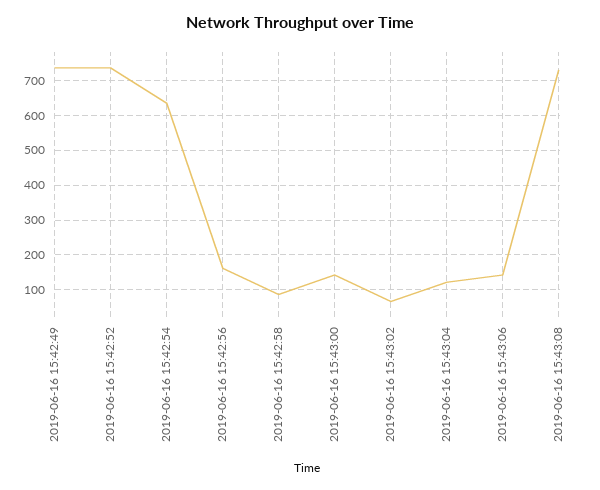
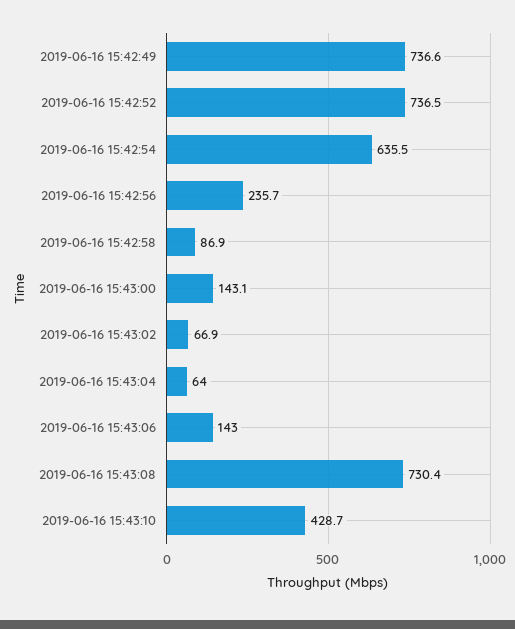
2019-06-16 15:42:56: 160 -> 235.7
2019-06-16 15:43:04: 120 -> 64
2019-06-16 15:43:10: none -> 428.7

